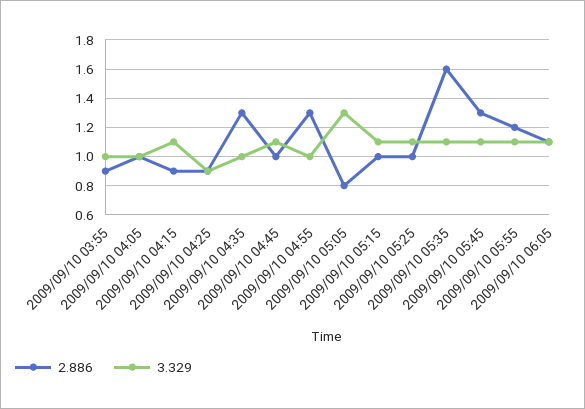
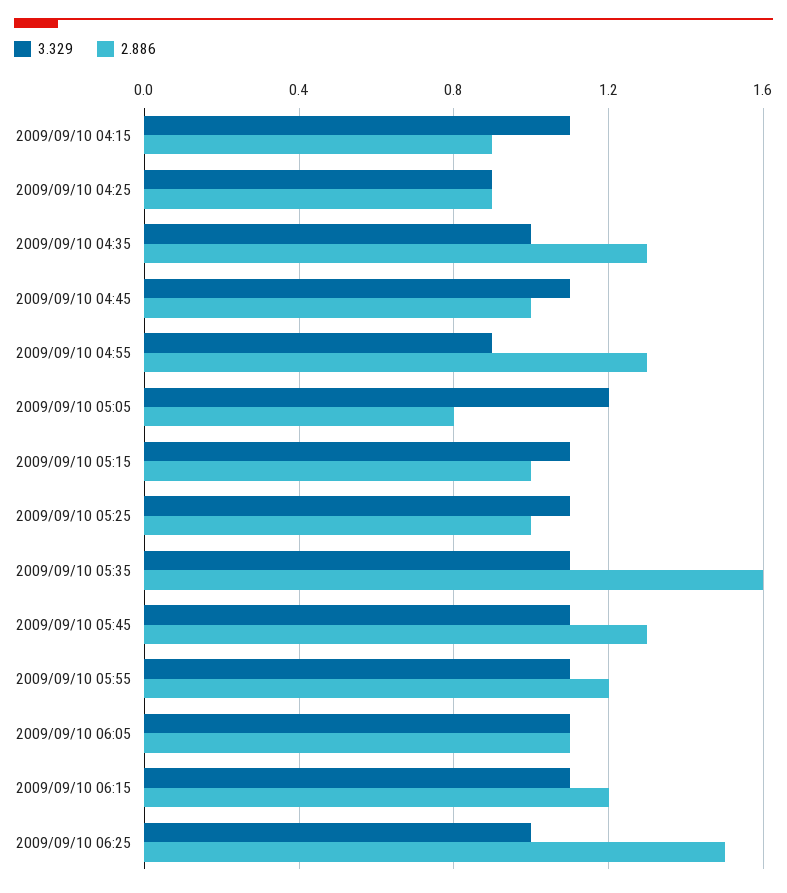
2.886, 2009/09/10 03:55: 0.9 -> none
3.329, 2009/09/10 03:55: 1 -> none
2.886, 2009/09/10 04:05: 1 -> none
3.329, 2009/09/10 04:05: 1 -> none
3.329, 2009/09/10 04:55: 1 -> 0.9
3.329, 2009/09/10 05:05: 1.3 -> 1.2
3.329, 2009/09/10 06:15: none -> 1.1
2.886, 2009/09/10 06:15: none -> 1.2
3.329, 2009/09/10 06:25: none -> 1
2.886, 2009/09/10 06:25: none -> 1.5

